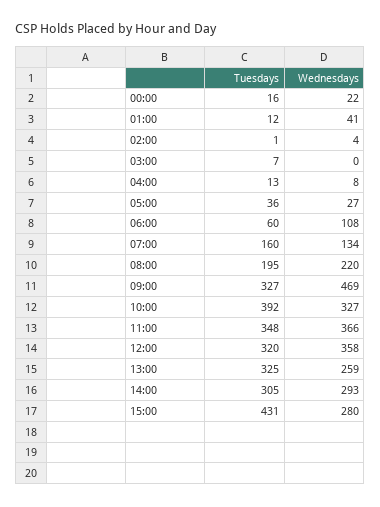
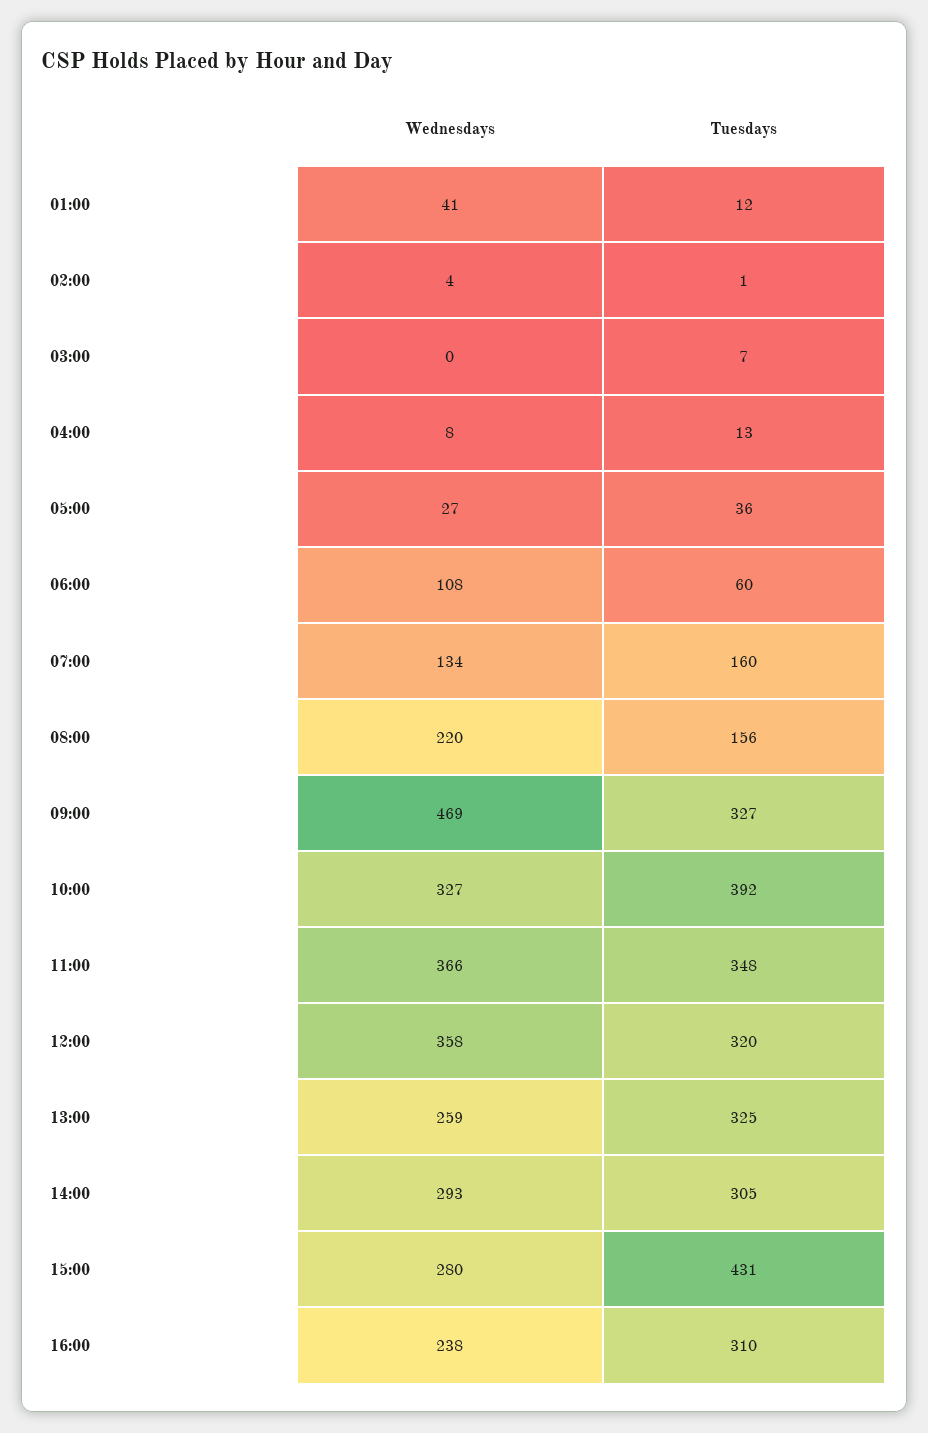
Tuesdays, 00:00: 16 -> none
Wednesdays, 00:00: 22 -> none
Tuesdays, 08:00: 195 -> 156
Wednesdays, 16:00: none -> 238
Tuesdays, 16:00: none -> 310

